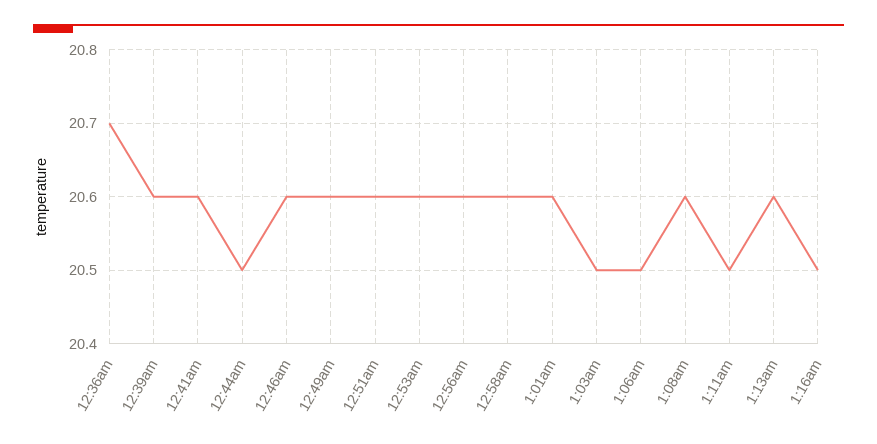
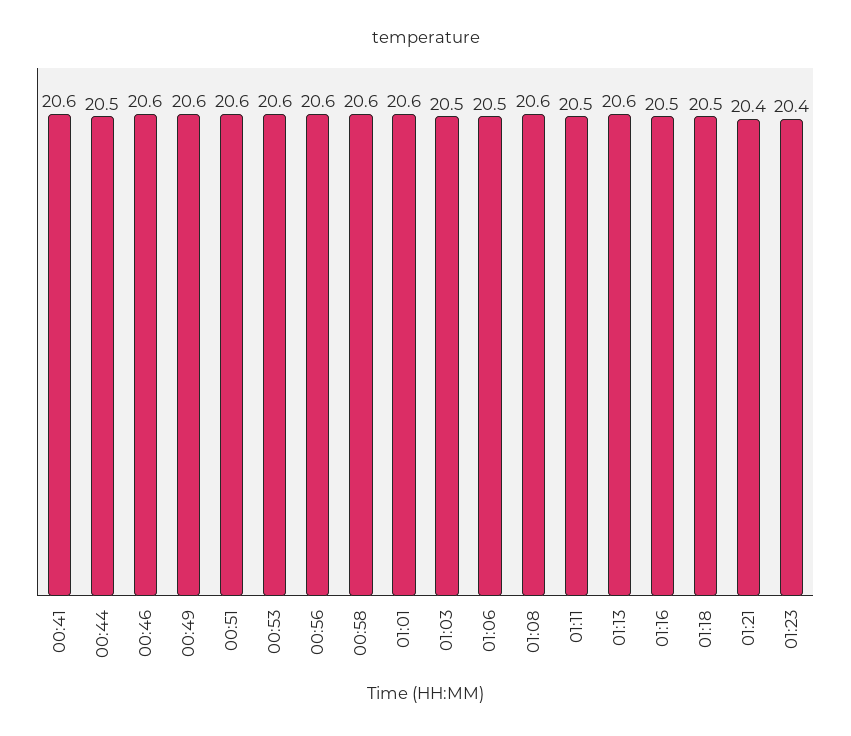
12:36am: 20.7 -> none
12:39am: 20.6 -> none
01:18: none -> 20.5
01:21: none -> 20.4
01:23: none -> 20.4

